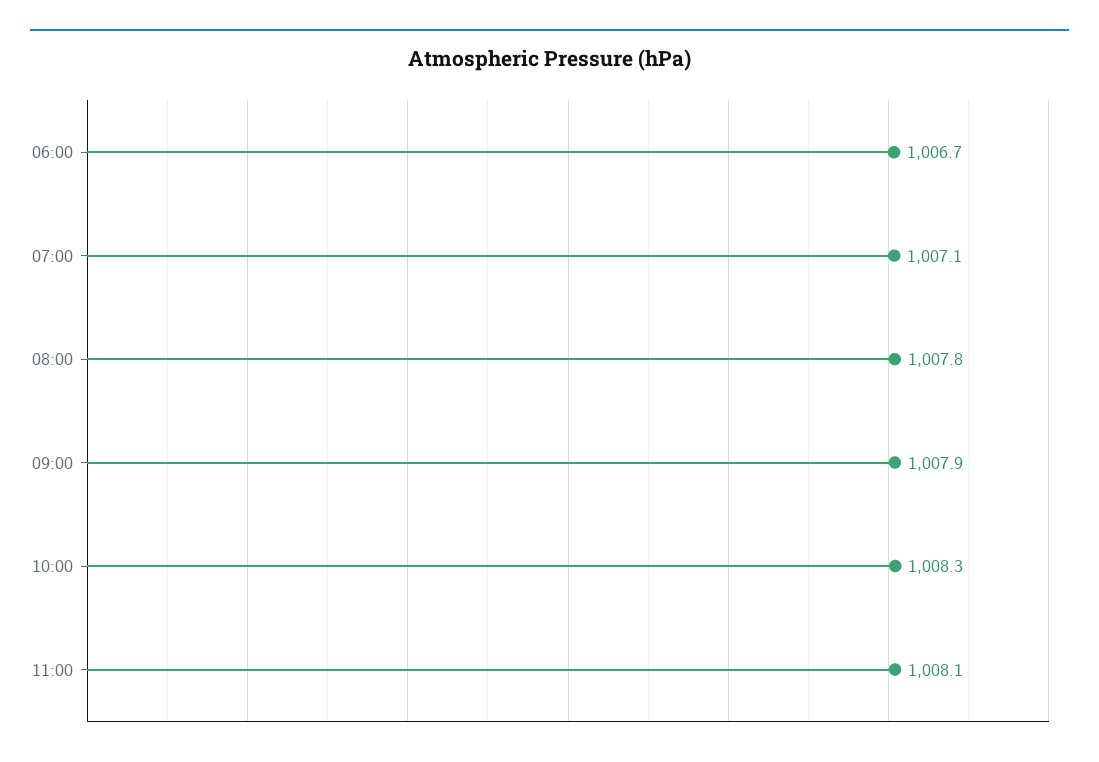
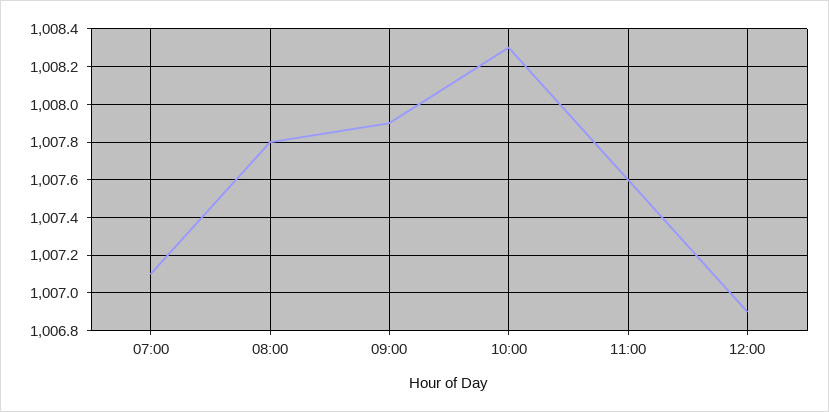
06:00: 1006.7 -> none
11:00: 1008.1 -> 1007.6
12:00: none -> 1006.9

